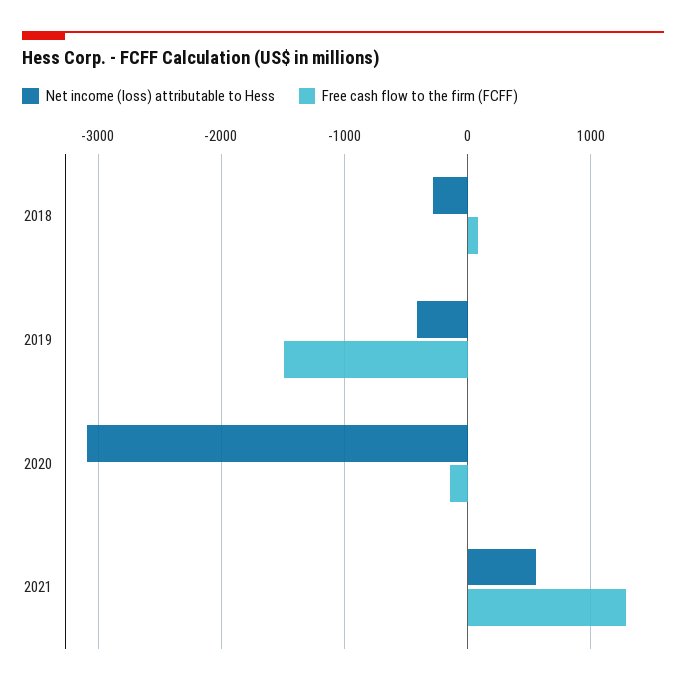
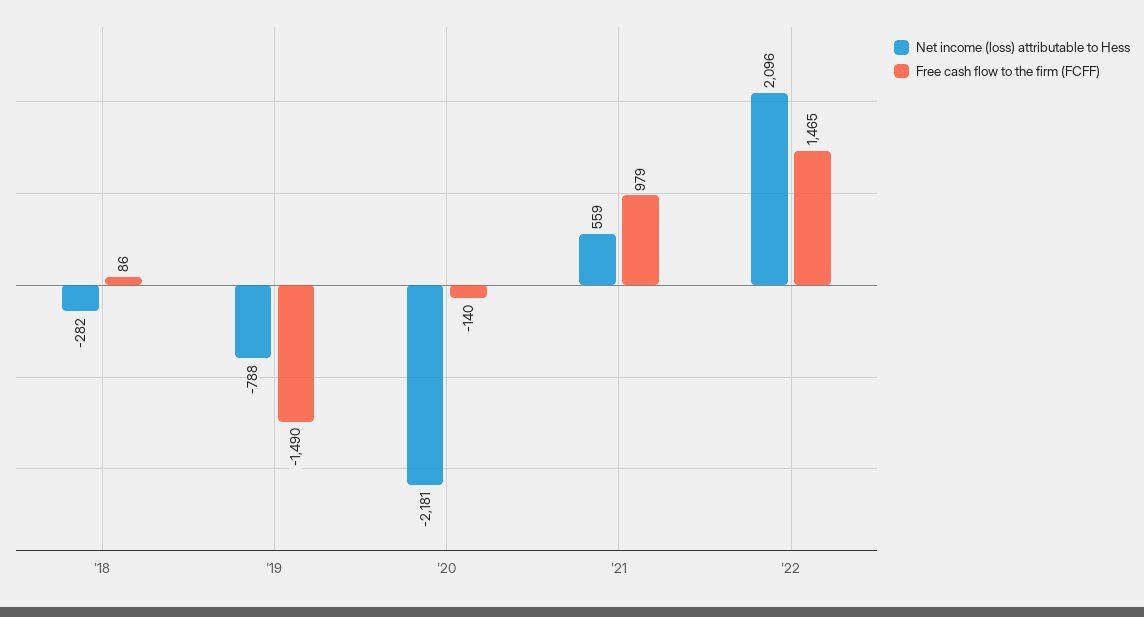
Net income (loss) attributable to Hess, 2019: -400 -> -788
Net income (loss) attributable to Hess, 2020: -3100 -> -2181
Free cash flow to the firm (FCFF), 2021: 1300 -> 979
Net income (loss) attributable to Hess, '22: none -> 2096
Free cash flow to the firm (FCFF), '22: none -> 1465

